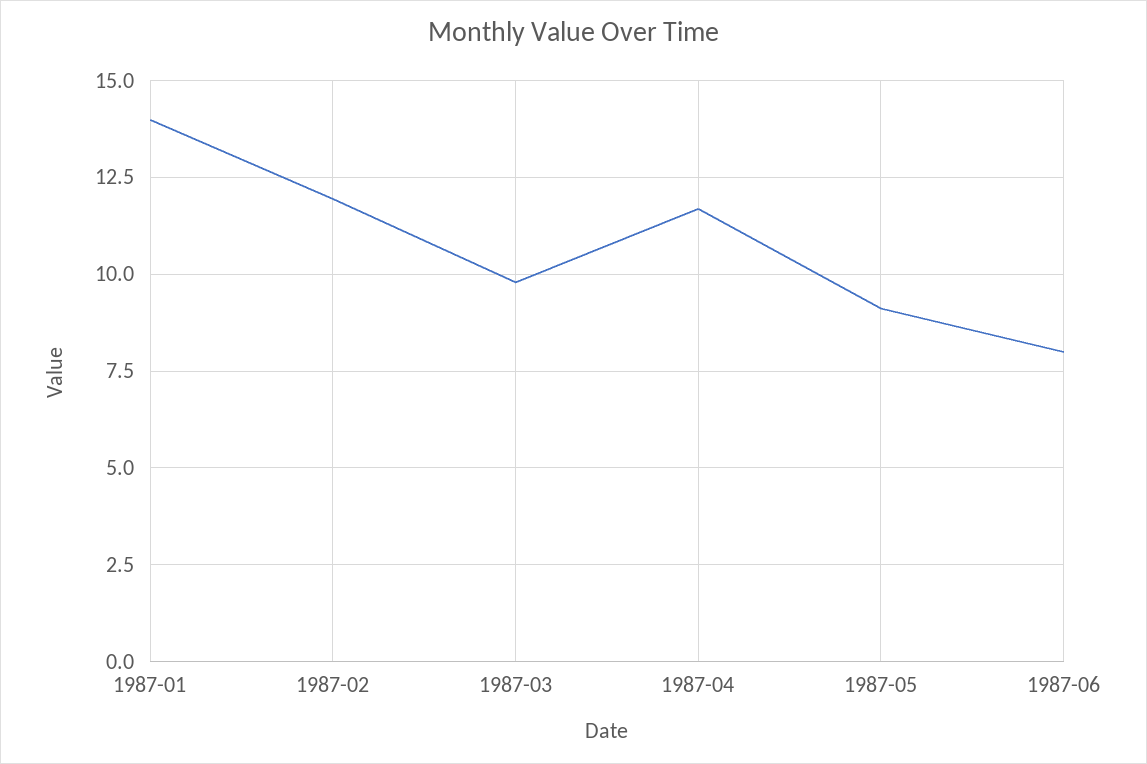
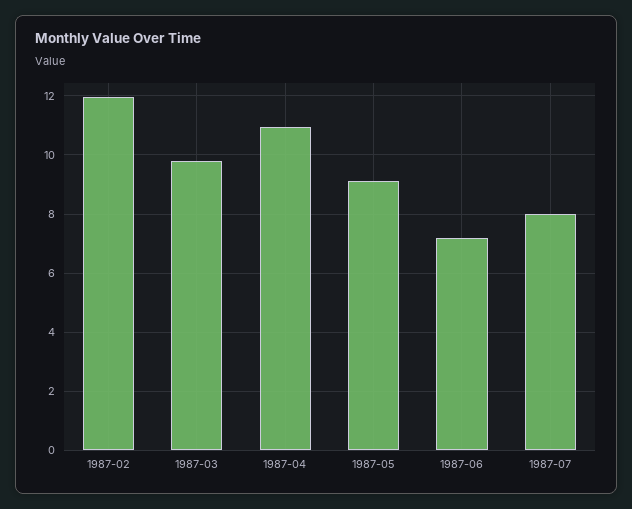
1987-01: 14 -> none
1987-04: 11.75 -> 11
1987-06: 8 -> 7.25
1987-07: none -> 8

